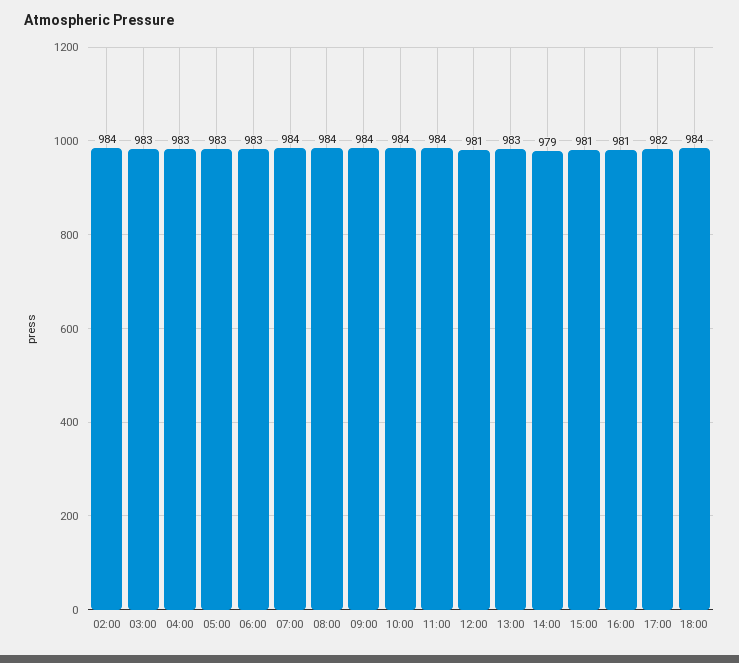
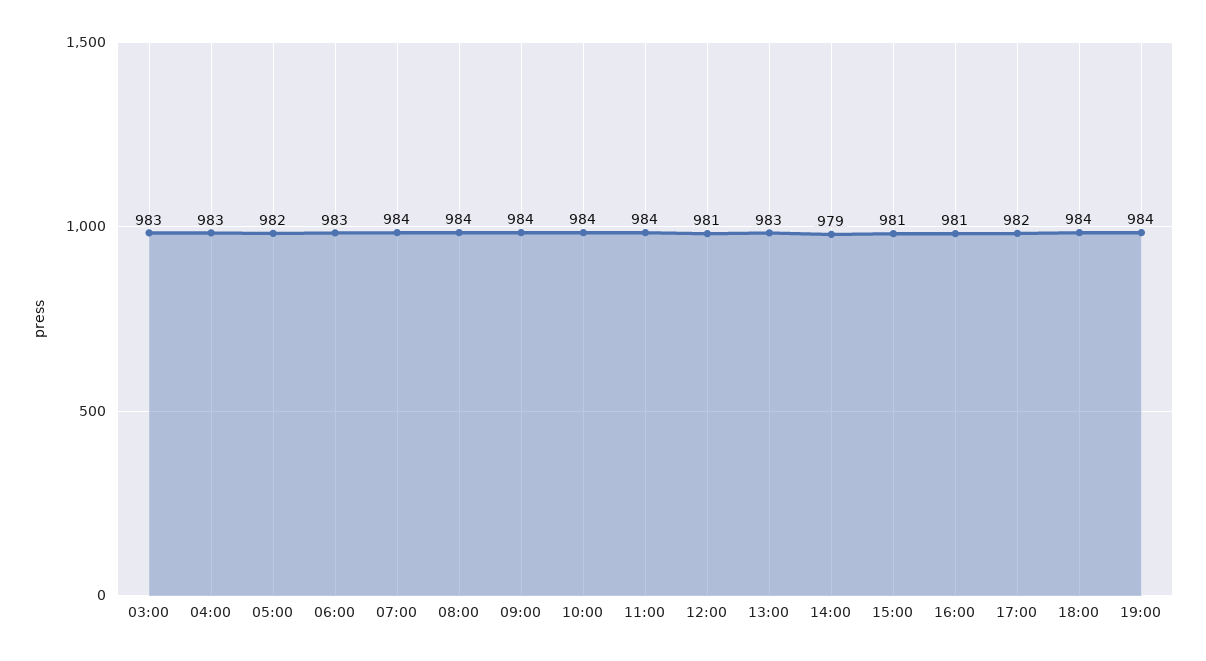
02:00: 984 -> none
05:00: 983 -> 982
19:00: none -> 984

